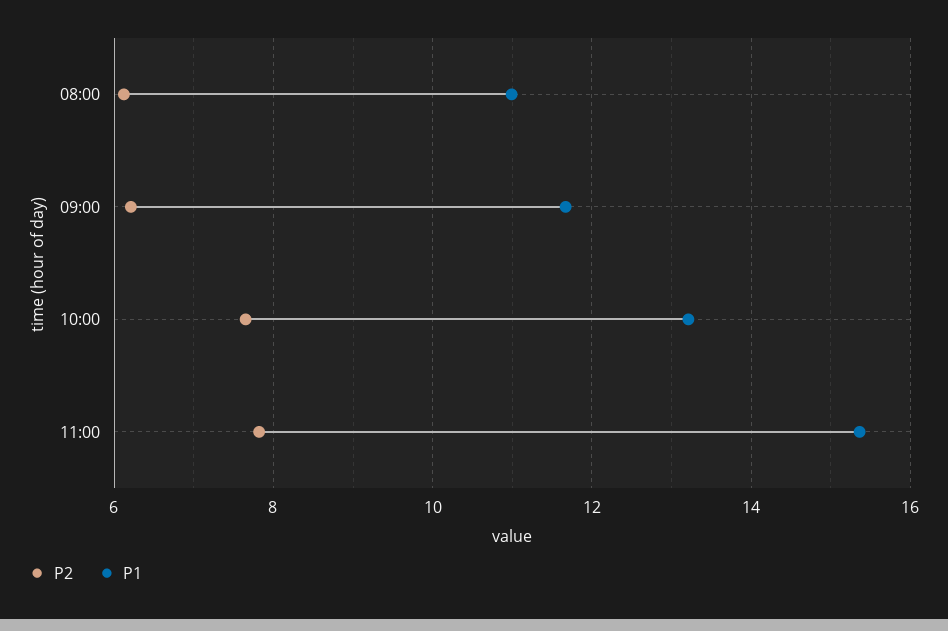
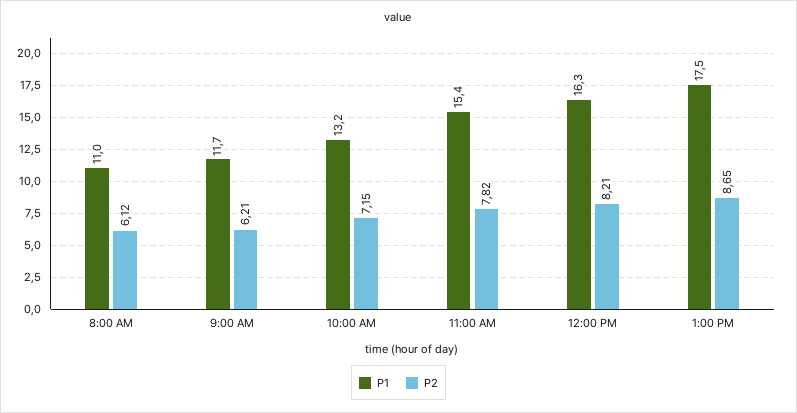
P2, 10:00: 7.6 -> 7.15
P1, 12:00 PM: none -> 16.3
P2, 12:00 PM: none -> 8.21
P1, 1:00 PM: none -> 17.5
P2, 1:00 PM: none -> 8.65

